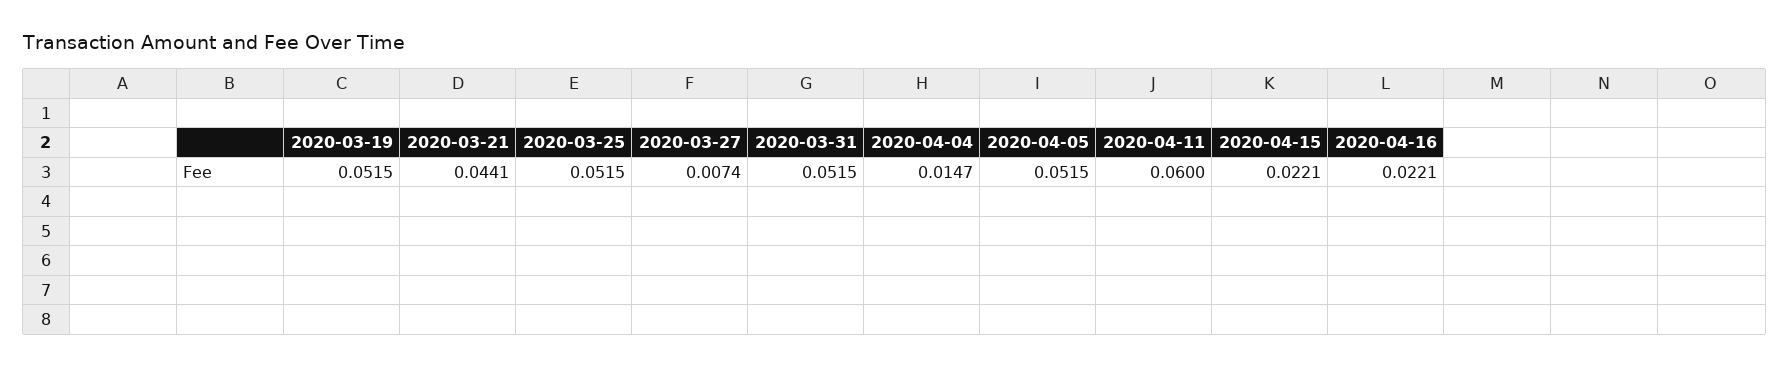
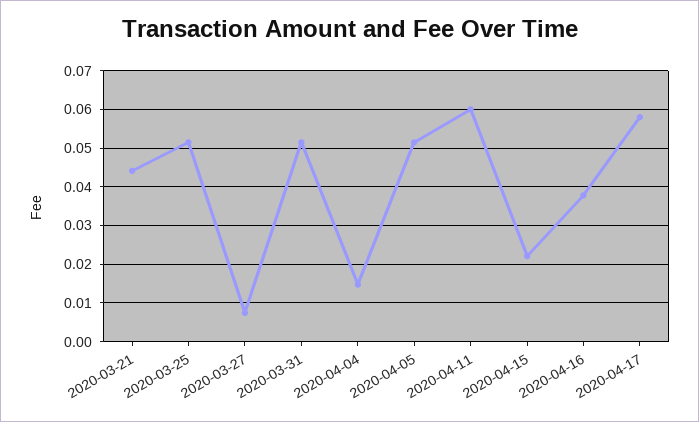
2020-03-19: 0.0515 -> none
2020-04-16: 0.0221 -> 0.038
2020-04-17: none -> 0.058

